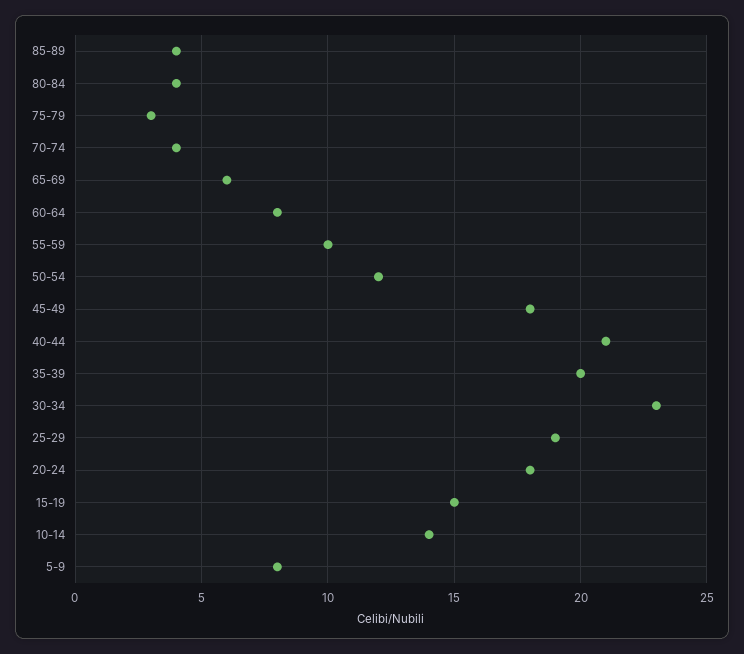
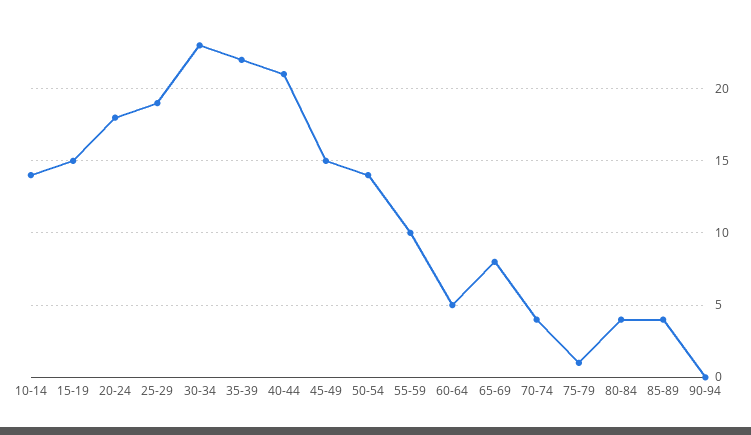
75-79: 3 -> 1
65-69: 6 -> 8
60-64: 8 -> 5
50-54: 12 -> 14
45-49: 18 -> 15
35-39: 20 -> 22
5-9: 8 -> none
90-94: none -> 0

